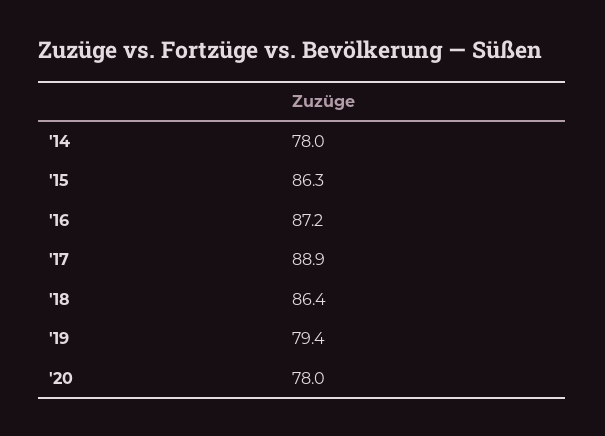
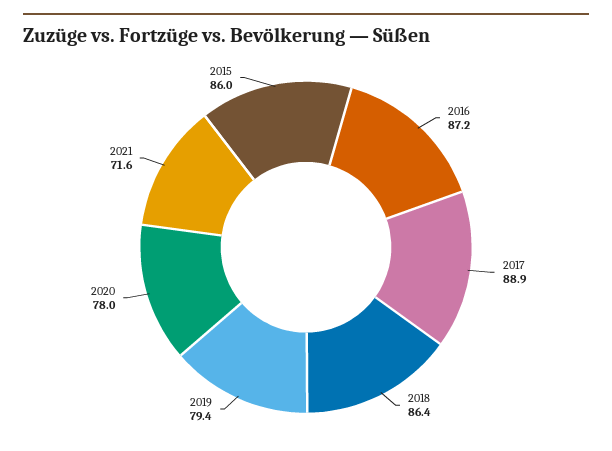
'14: 78 -> none
'15: 86.3 -> 86
2021: none -> 71.6

